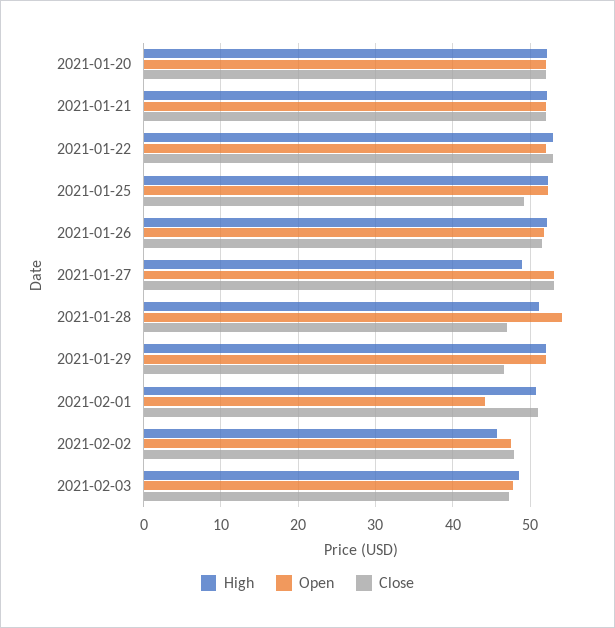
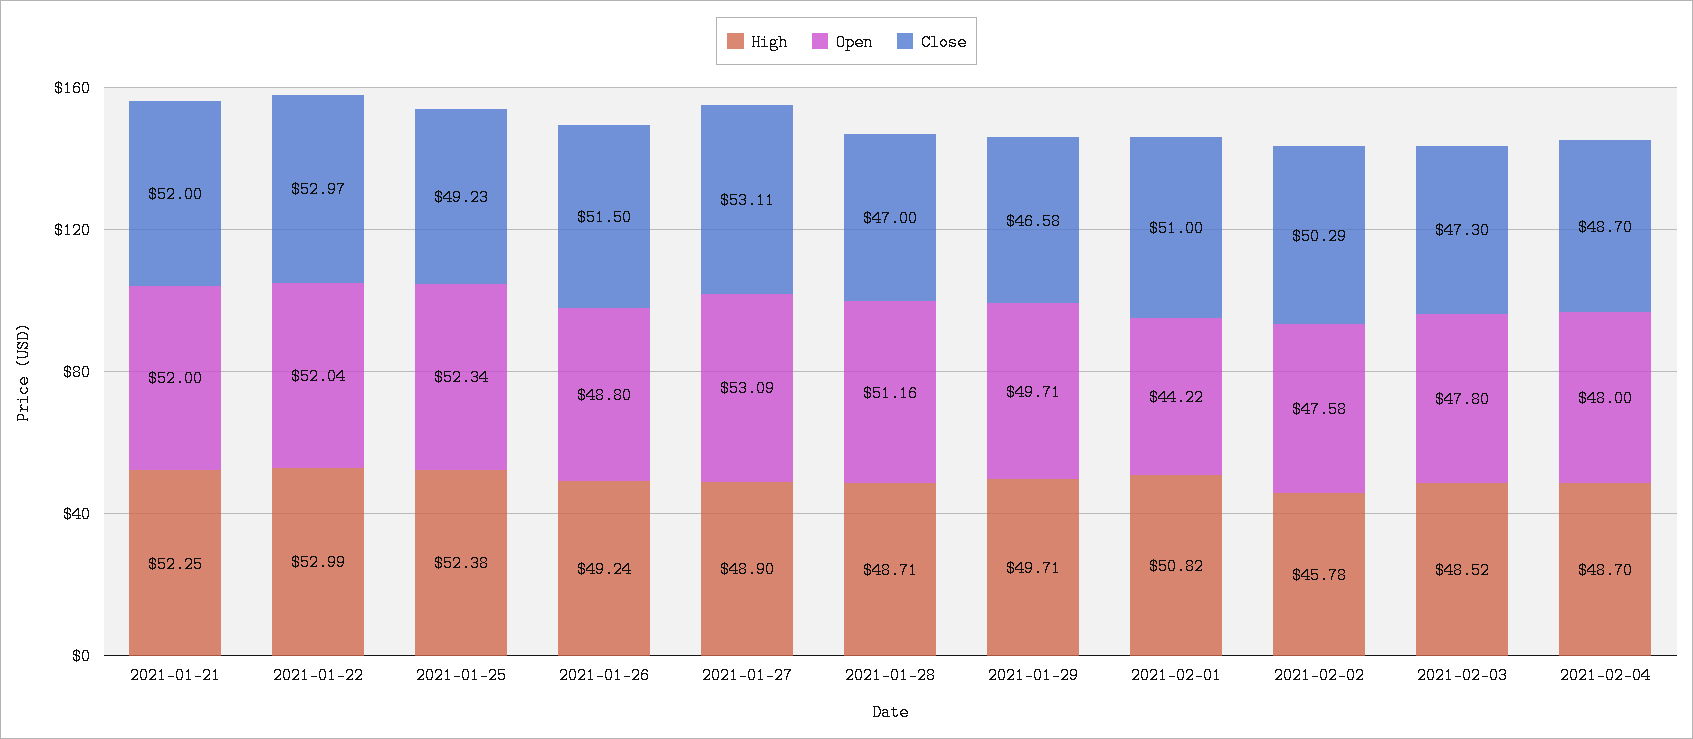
High, 2021-01-20: 52 -> none
Open, 2021-01-20: 52 -> none
Close, 2021-01-20: 52 -> none
High, 2021-01-26: 52 -> 49.24
Open, 2021-01-26: 52 -> 48.8
High, 2021-01-28: 51 -> 48.71
Open, 2021-01-28: 54 -> 51.16
High, 2021-01-29: 52 -> 49.71
Open, 2021-01-29: 52 -> 49.71
Close, 2021-02-02: 48 -> 50.29
High, 2021-02-04: none -> 48.7
Open, 2021-02-04: none -> 48
Close, 2021-02-04: none -> 48.7

